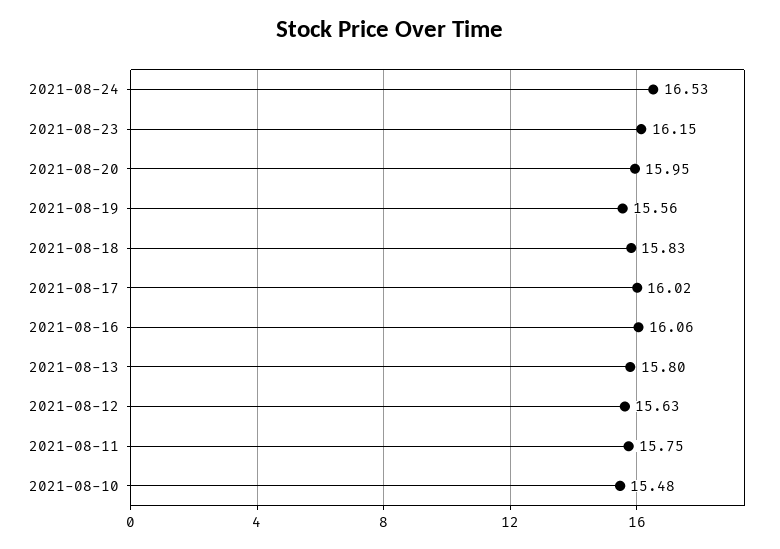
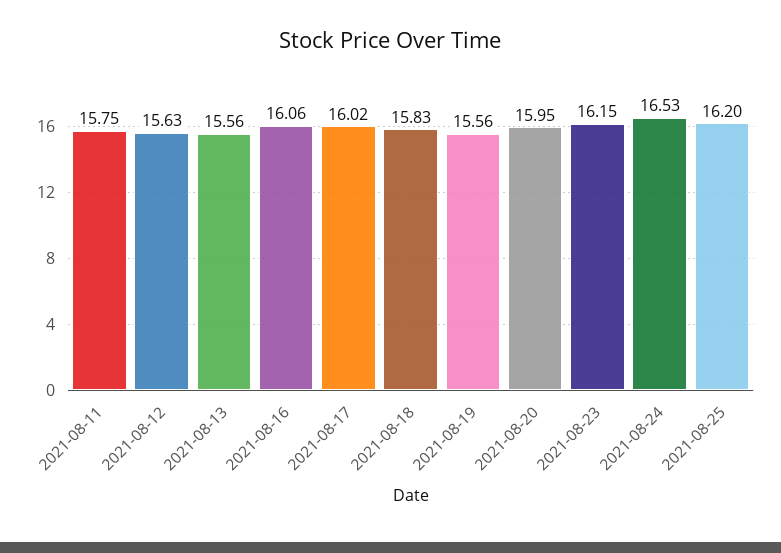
2021-08-13: 15.8 -> 15.56
2021-08-10: 15.48 -> none
2021-08-25: none -> 16.2

